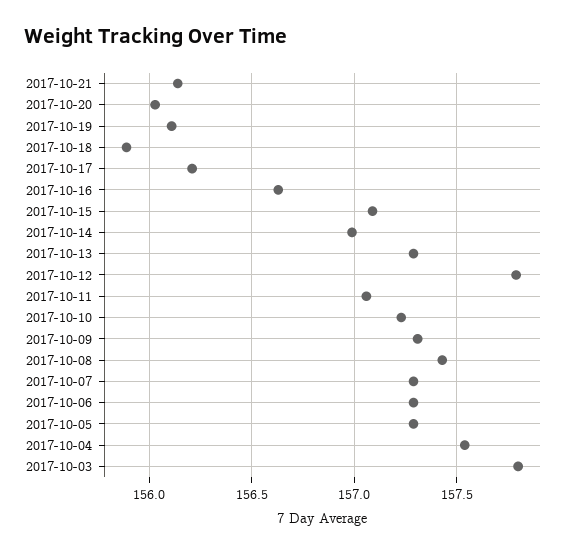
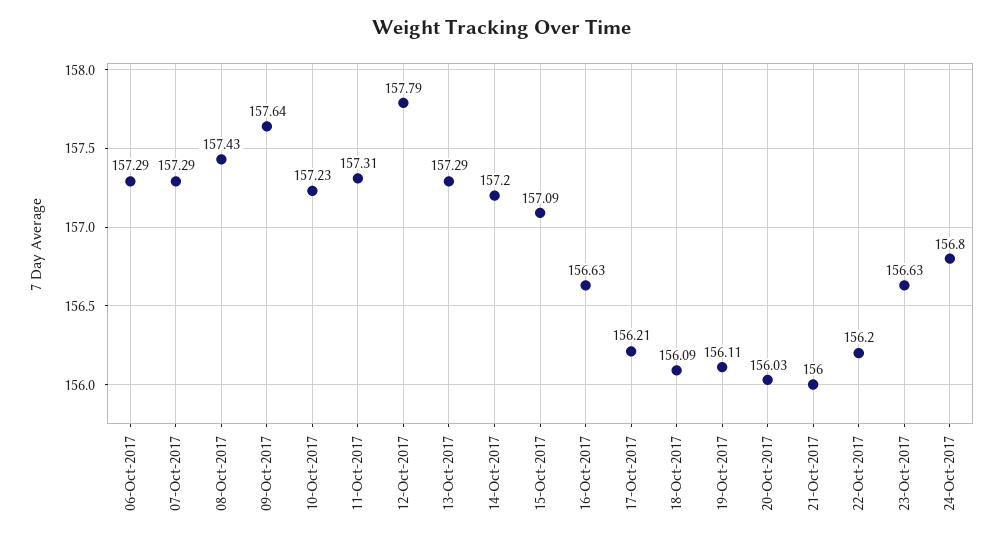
2017-10-21: 156.15 -> 156
2017-10-18: 155.9 -> 156.09
2017-10-14: 157 -> 157.2
2017-10-11: 157.05 -> 157.31
2017-10-09: 157.3 -> 157.64
2017-10-05: 157.3 -> none
2017-10-04: 157.55 -> none
2017-10-03: 157.8 -> none
22-Oct-2017: none -> 156.2
23-Oct-2017: none -> 156.63
24-Oct-2017: none -> 156.8

